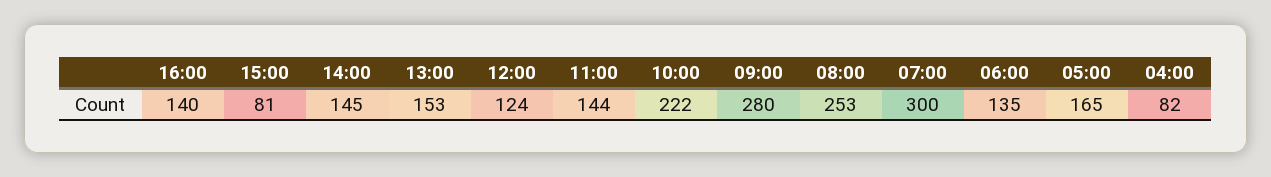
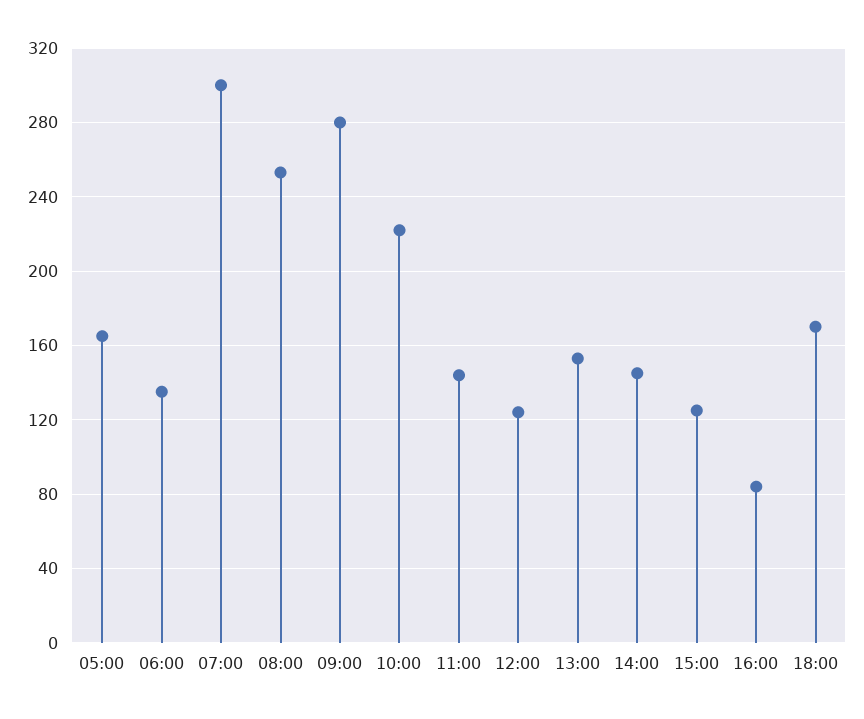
16:00: 140 -> 85
15:00: 81 -> 125
04:00: 82 -> none
18:00: none -> 170

